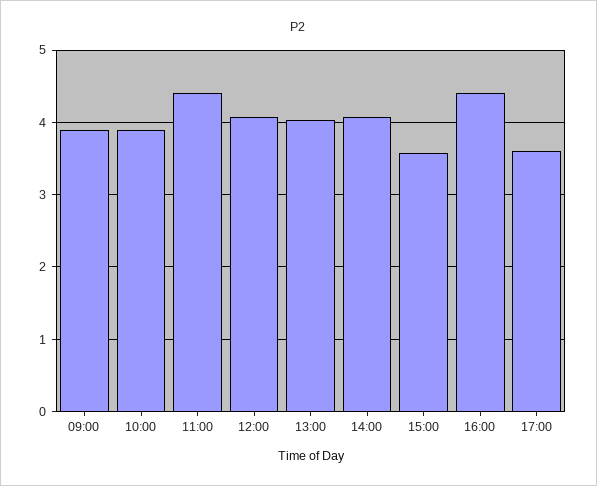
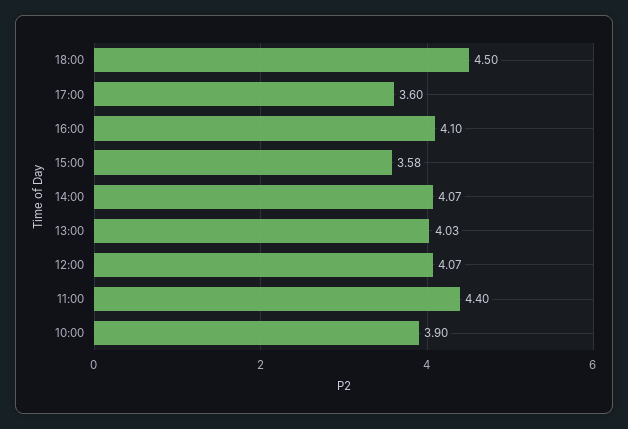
09:00: 3.9 -> none
16:00: 4.4 -> 4.1
18:00: none -> 4.5

